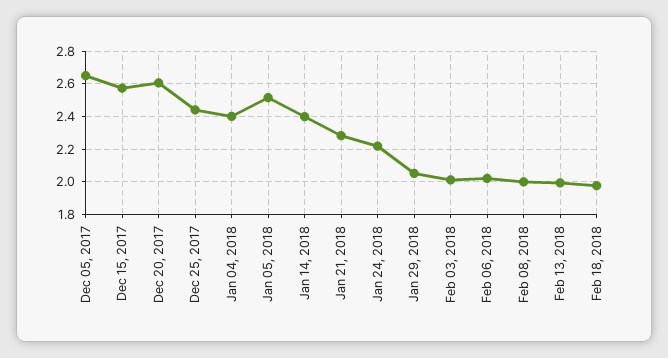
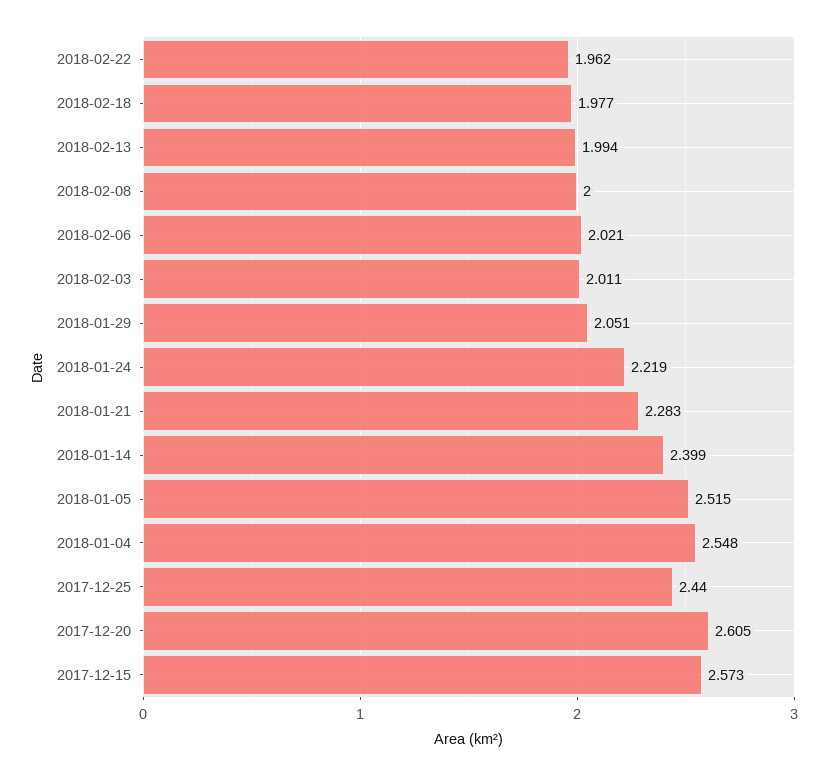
Dec 05, 2017: 2.65 -> none
Jan 04, 2018: 2.4 -> 2.548
2018-02-22: none -> 1.962

